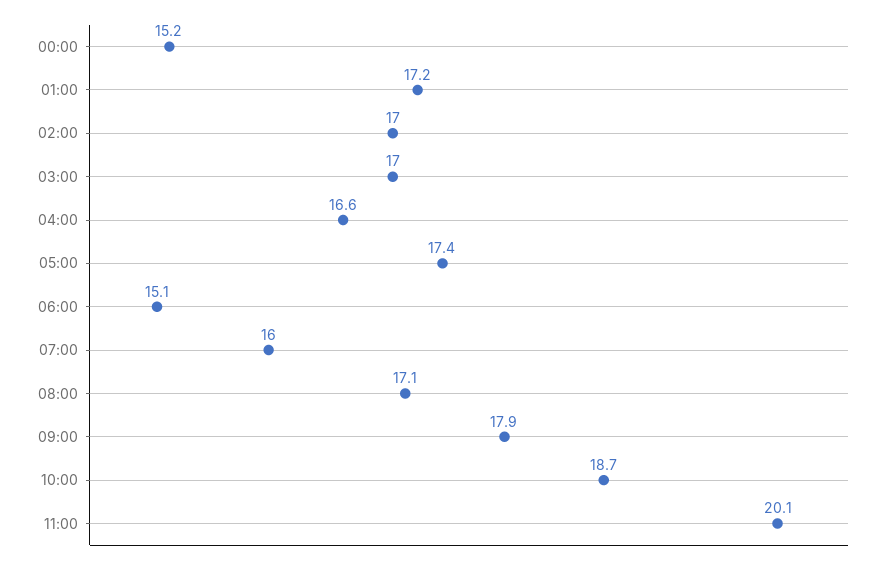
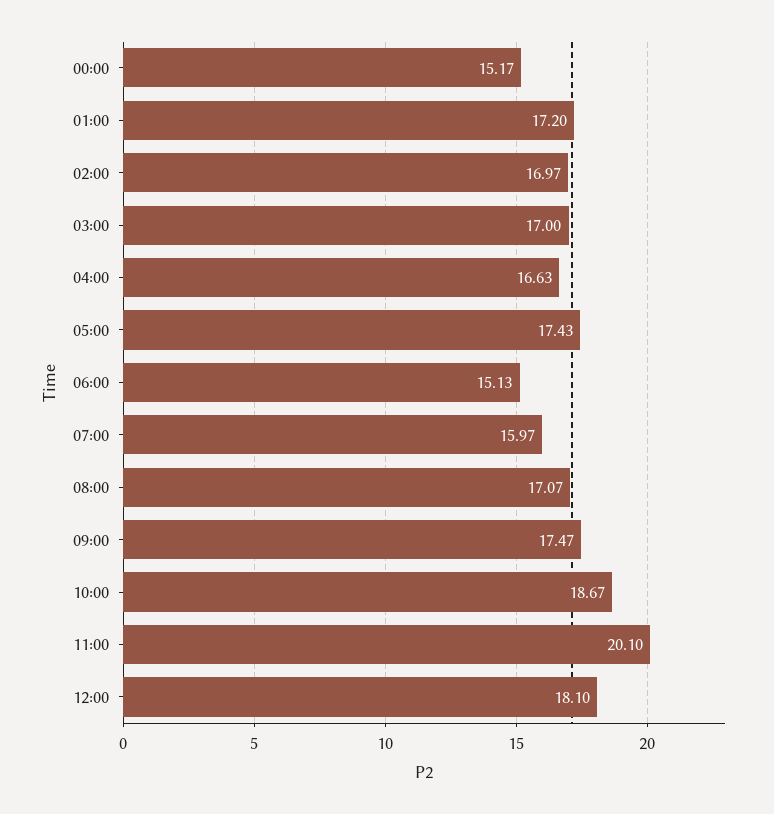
09:00: 17.9 -> 17.47
12:00: none -> 18.1

